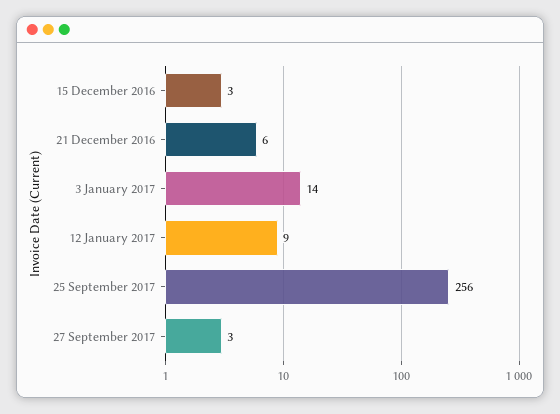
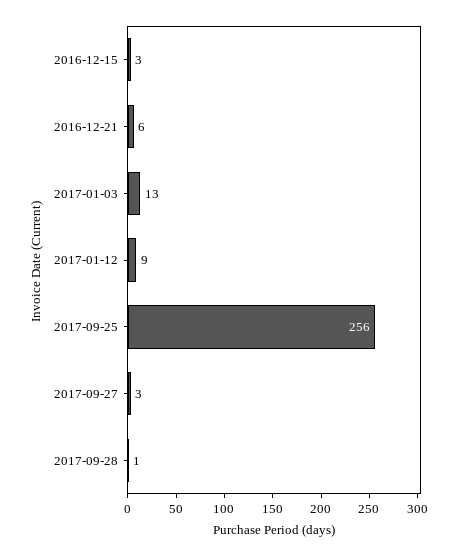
3 January 2017: 14 -> 13
2017-09-28: none -> 1

